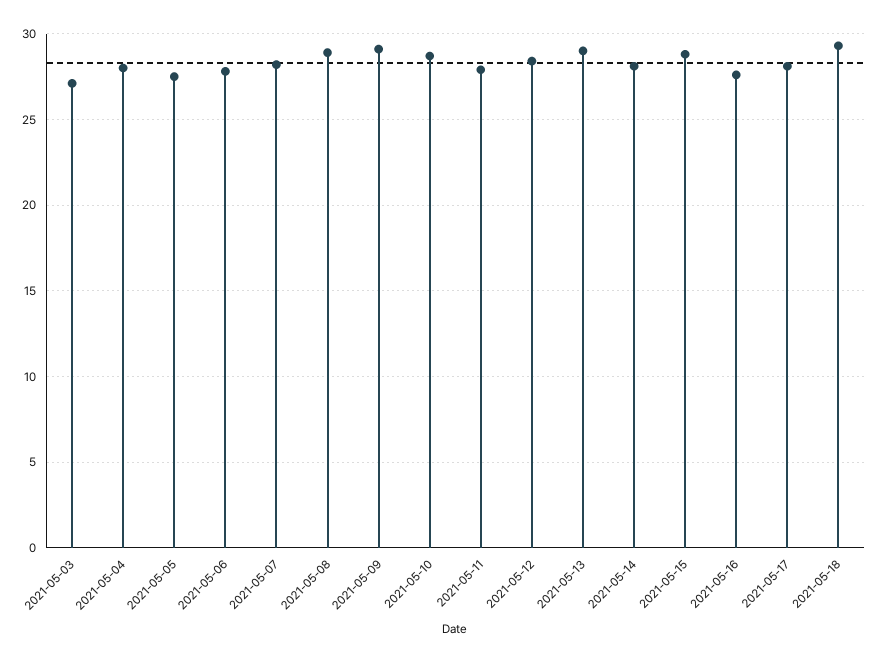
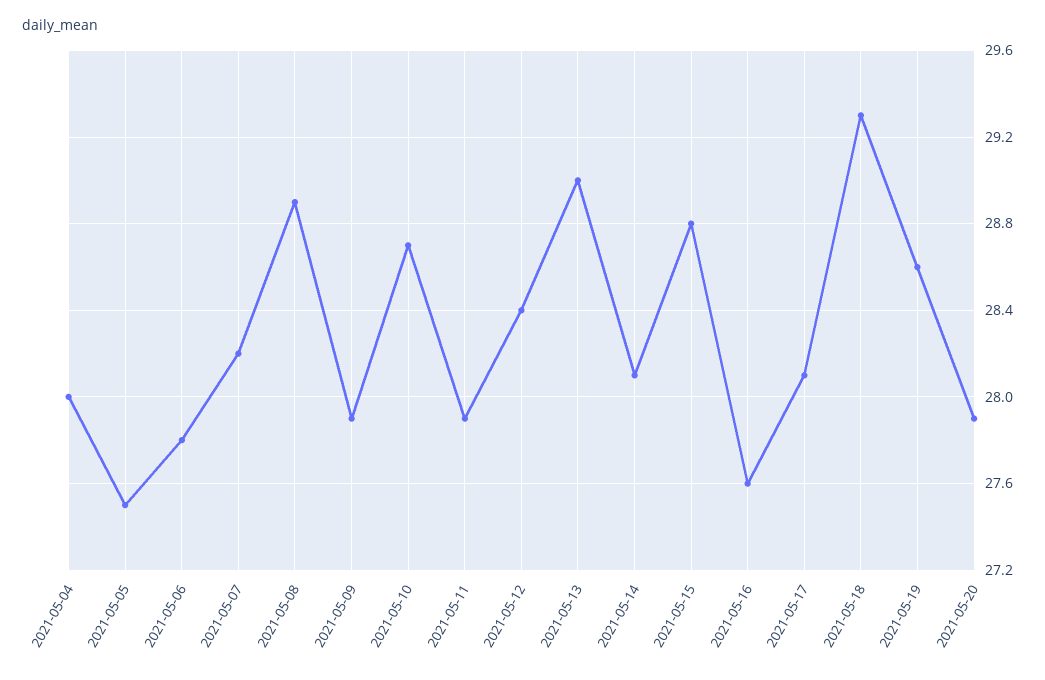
2021-05-03: 27 -> none
2021-05-09: 29 -> 27.9
2021-05-19: none -> 28.6
2021-05-20: none -> 27.9

